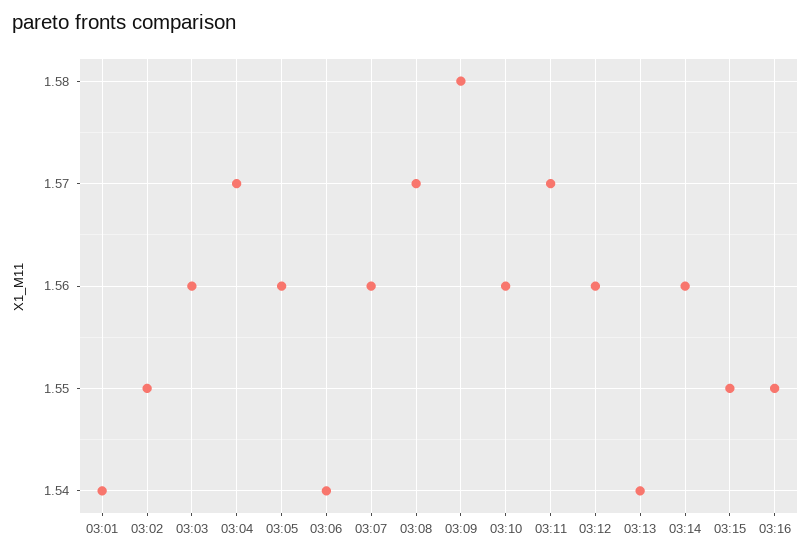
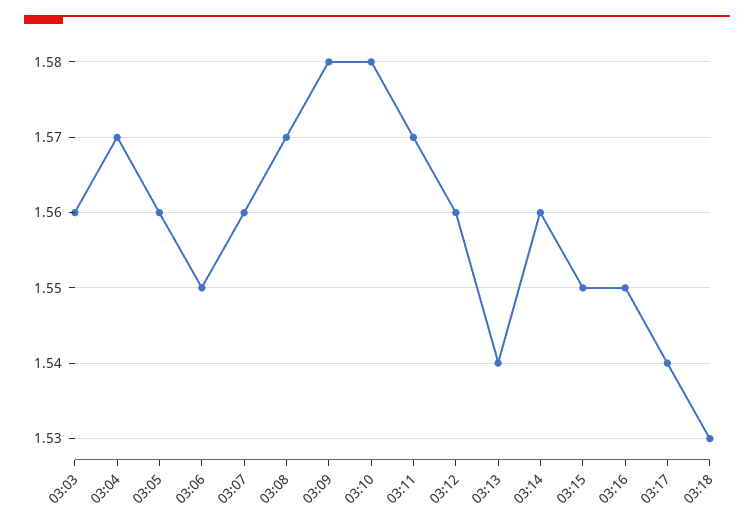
03:01: 1.54 -> none
03:02: 1.55 -> none
03:06: 1.54 -> 1.55
03:10: 1.56 -> 1.58
03:17: none -> 1.54
03:18: none -> 1.53

